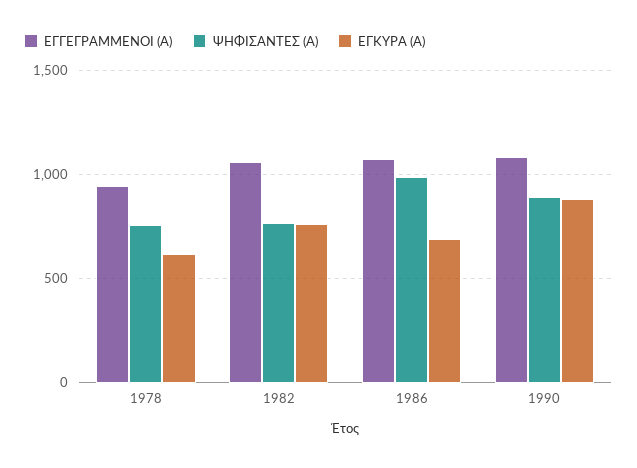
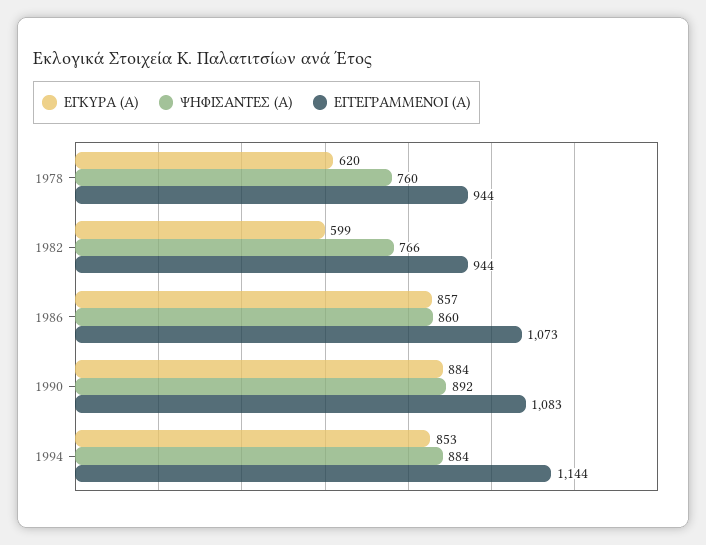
ΕΓΓΕΓΡΑΜΜΕΝΟΙ (Α), 1982: 1050 -> 944
ΕΓΚΥΡΑ (Α), 1982: 750 -> 599
ΨΗΦΙΣΑΝΤΕΣ (Α), 1986: 1000 -> 860
ΕΓΚΥΡΑ (Α), 1986: 700 -> 857
ΕΓΚΥΡΑ (Α), 1994: none -> 853
ΨΗΦΙΣΑΝΤΕΣ (Α), 1994: none -> 884
ΕΓΓΕΓΡΑΜΜΕΝΟΙ (Α), 1994: none -> 1144

